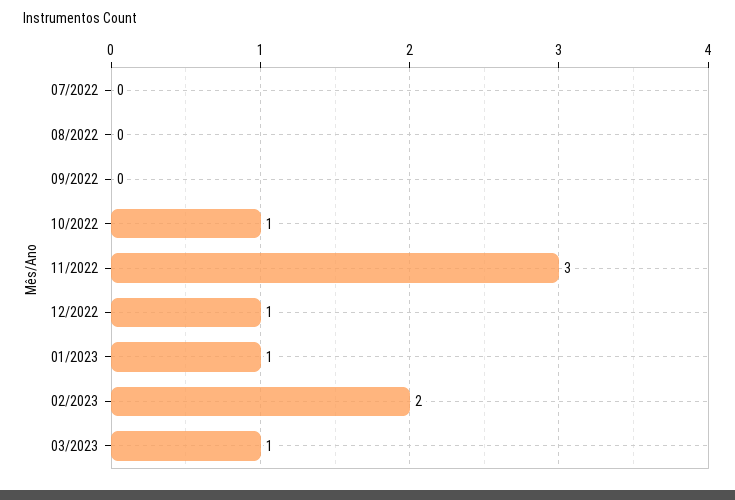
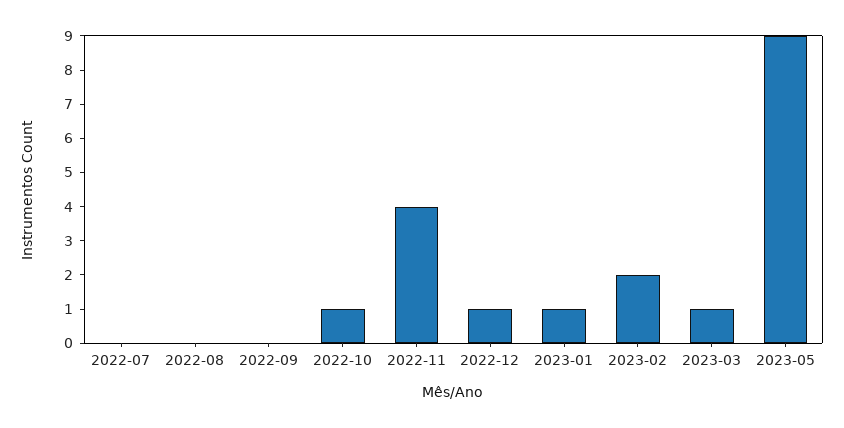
11/2022: 3 -> 4
2023-05: none -> 9

